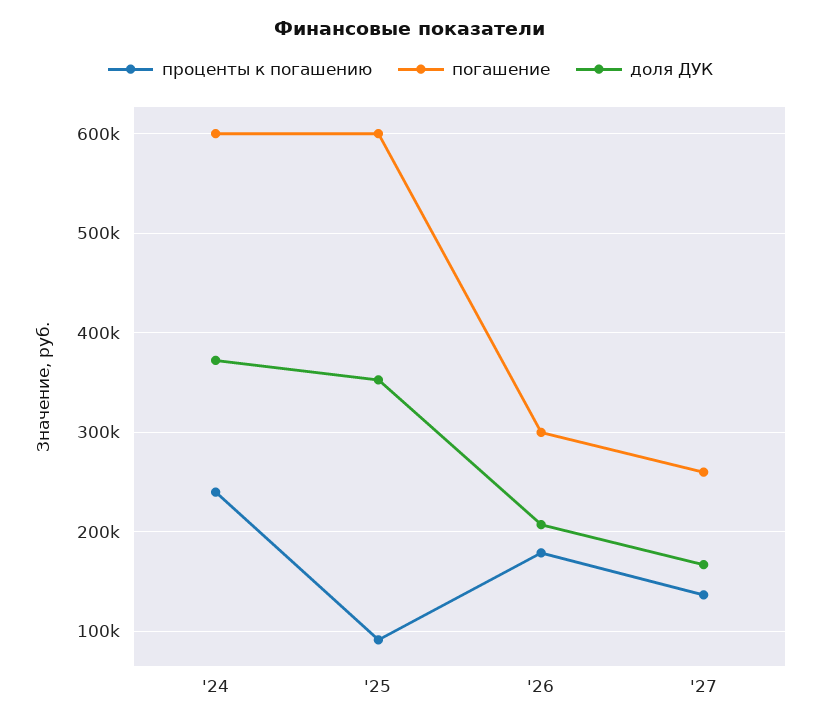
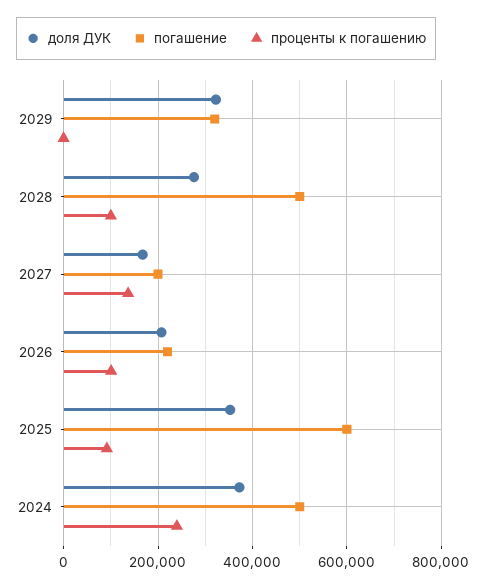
погашение, '24: 600000 -> 500000
проценты к погашению, '26: 180000 -> 100000
погашение, '26: 300000 -> 220000
погашение, '27: 260000 -> 200000
доля ДУК, 2029: none -> 320000
погашение, 2029: none -> 320000
проценты к погашению, 2029: none -> 0
доля ДУК, 2028: none -> 280000
погашение, 2028: none -> 500000
проценты к погашению, 2028: none -> 100000

